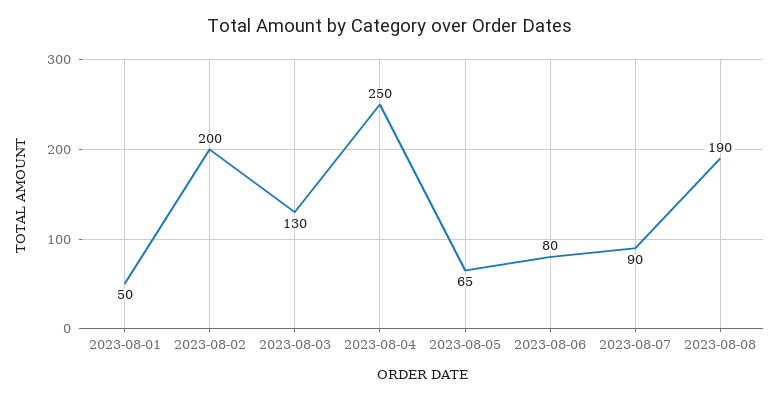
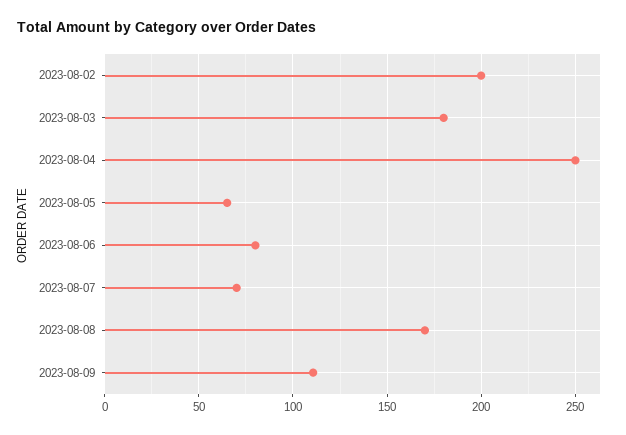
2023-08-01: 50 -> none
2023-08-03: 130 -> 180
2023-08-07: 90 -> 70
2023-08-08: 190 -> 170
2023-08-09: none -> 110

